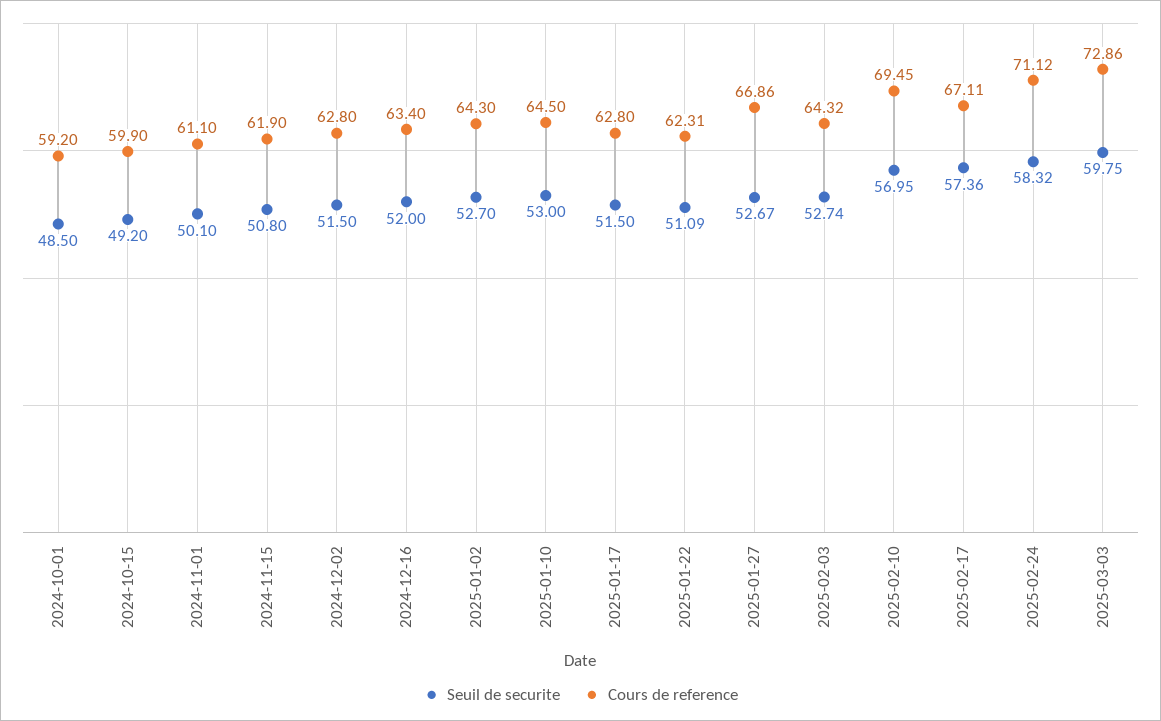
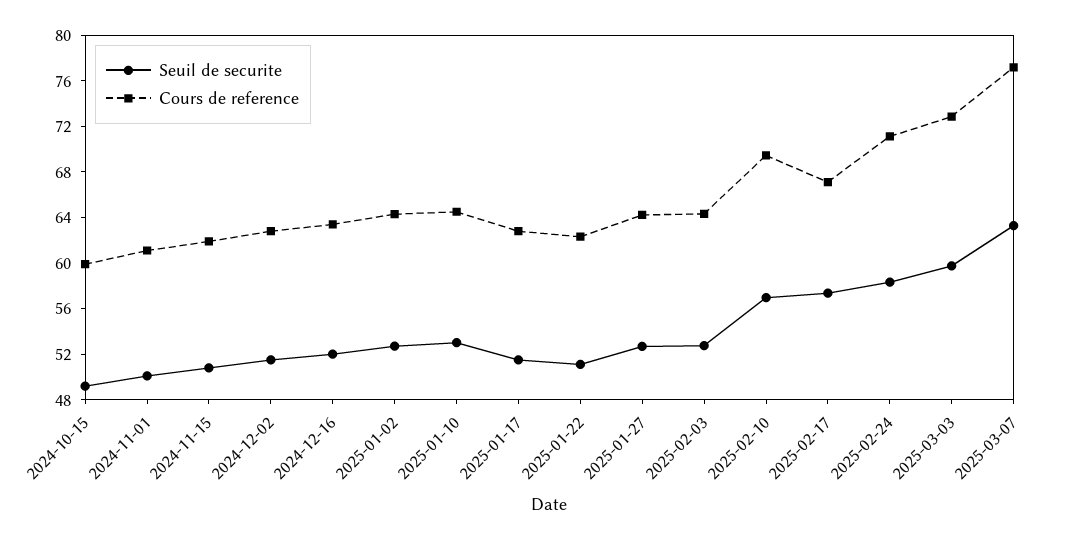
Seuil de securite, 2024-10-01: 48.5 -> none
Cours de reference, 2024-10-01: 59.2 -> none
Cours de reference, 2025-01-27: 66.86 -> 64
Seuil de securite, 2025-03-07: none -> 63
Cours de reference, 2025-03-07: none -> 77

